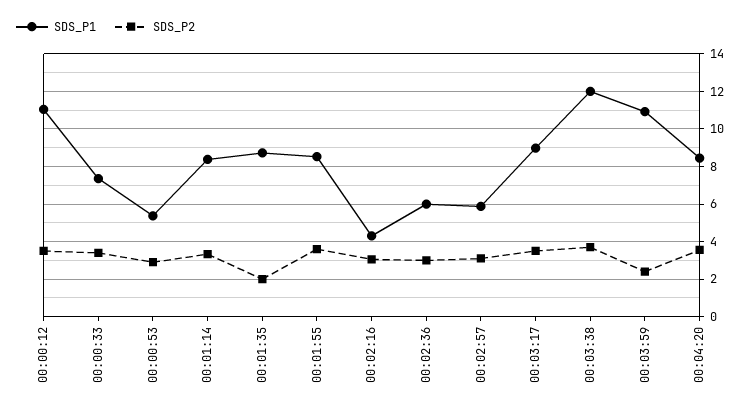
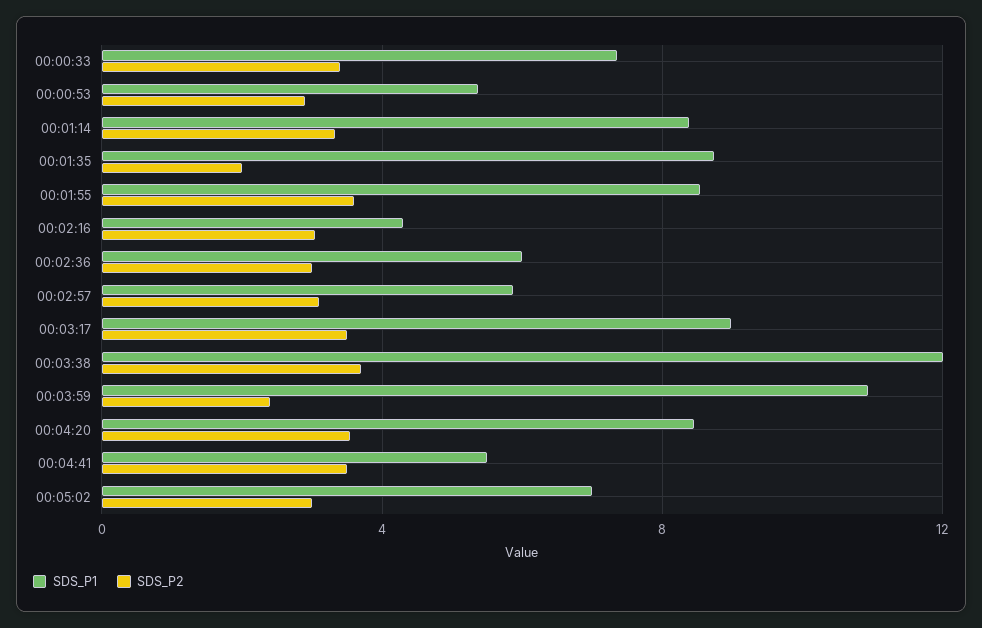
SDS_P1, 00:00:12: 11 -> none
SDS_P2, 00:00:12: 3.5 -> none
SDS_P1, 00:04:41: none -> 5.5
SDS_P2, 00:04:41: none -> 3.5
SDS_P1, 00:05:02: none -> 7
SDS_P2, 00:05:02: none -> 3

